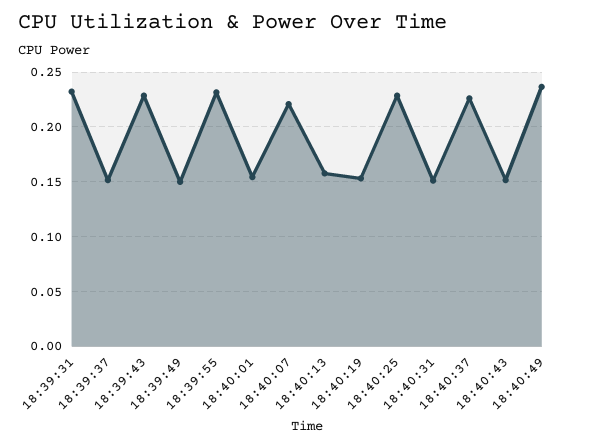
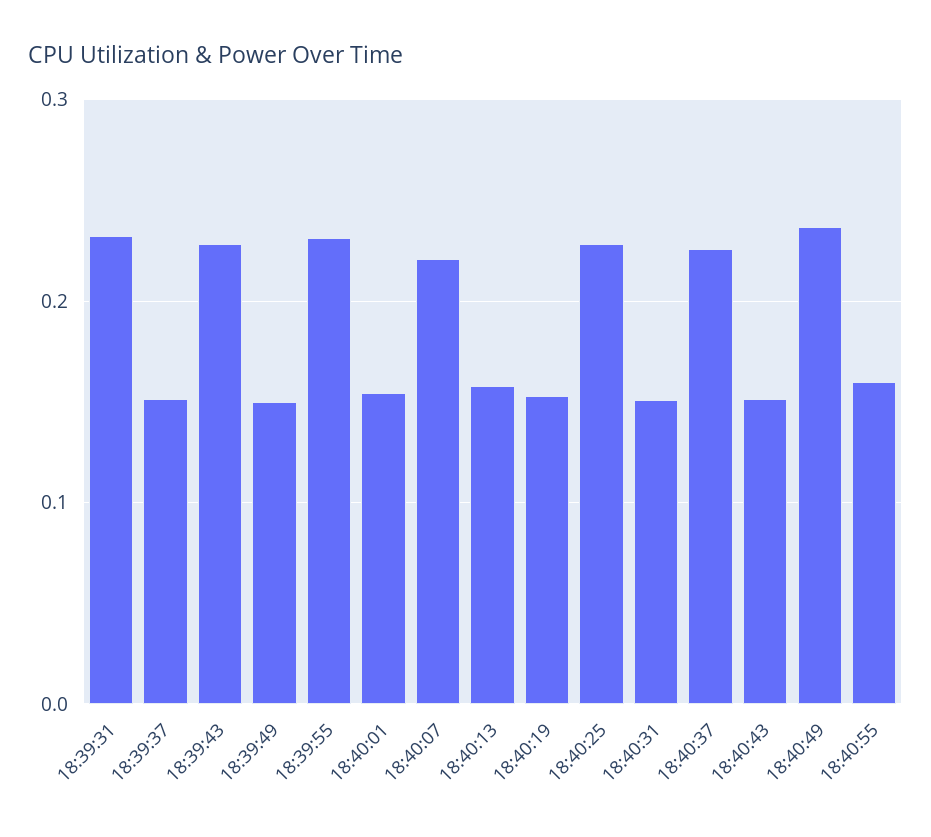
18:40:55: none -> 0.16

